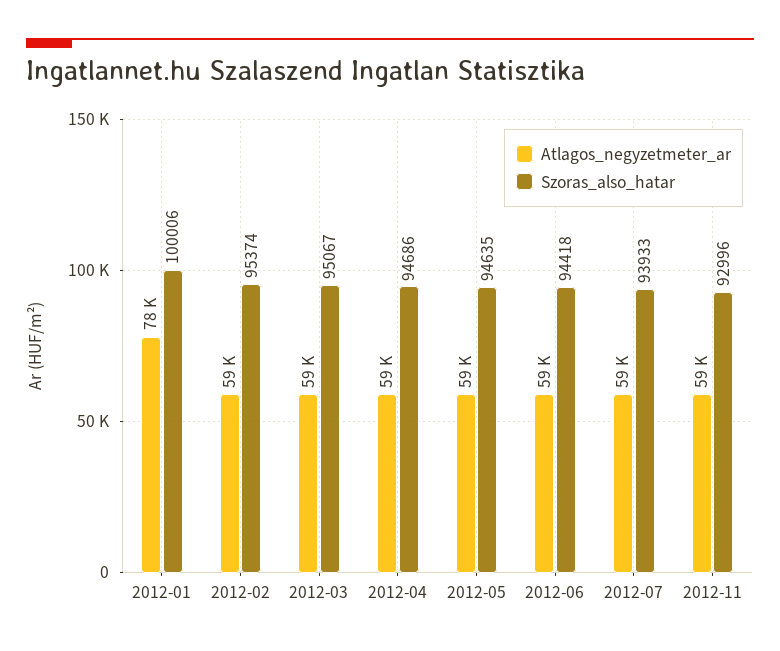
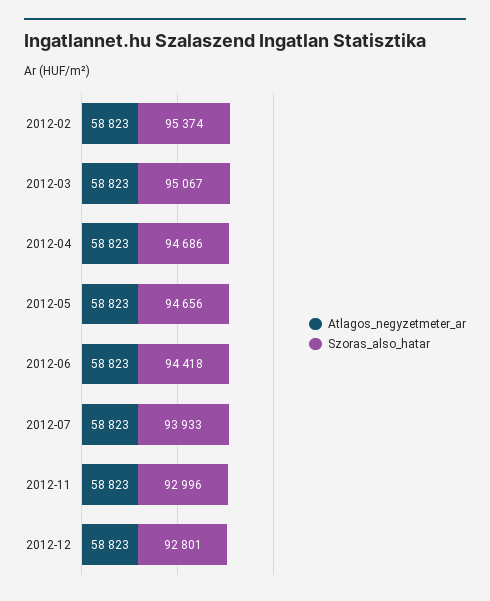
Atlagos_negyzetmeter_ar, 2012-01: 78000 -> none
Szoras_also_hatar, 2012-01: 100006 -> none
Szoras_also_hatar, 2012-05: 94635 -> 94656
Atlagos_negyzetmeter_ar, 2012-12: none -> 58823
Szoras_also_hatar, 2012-12: none -> 92801

